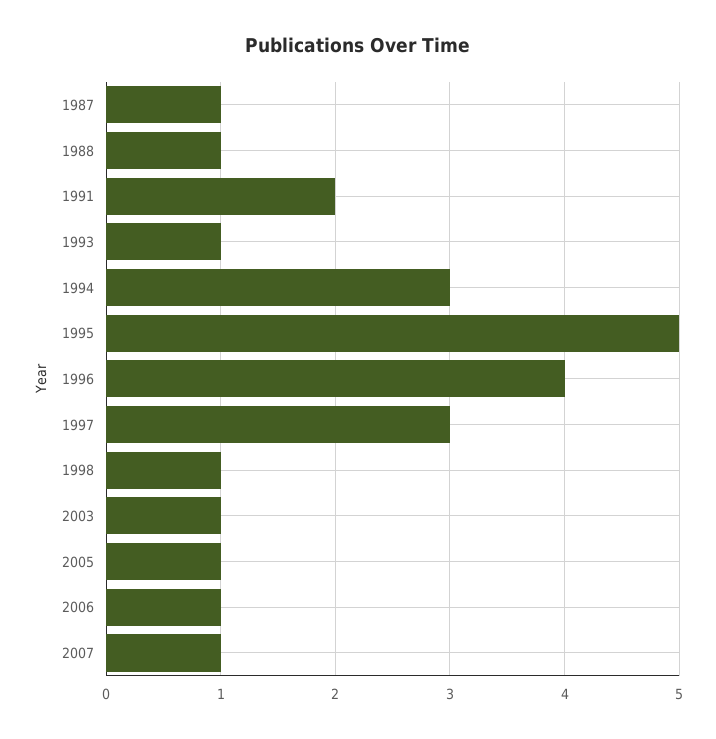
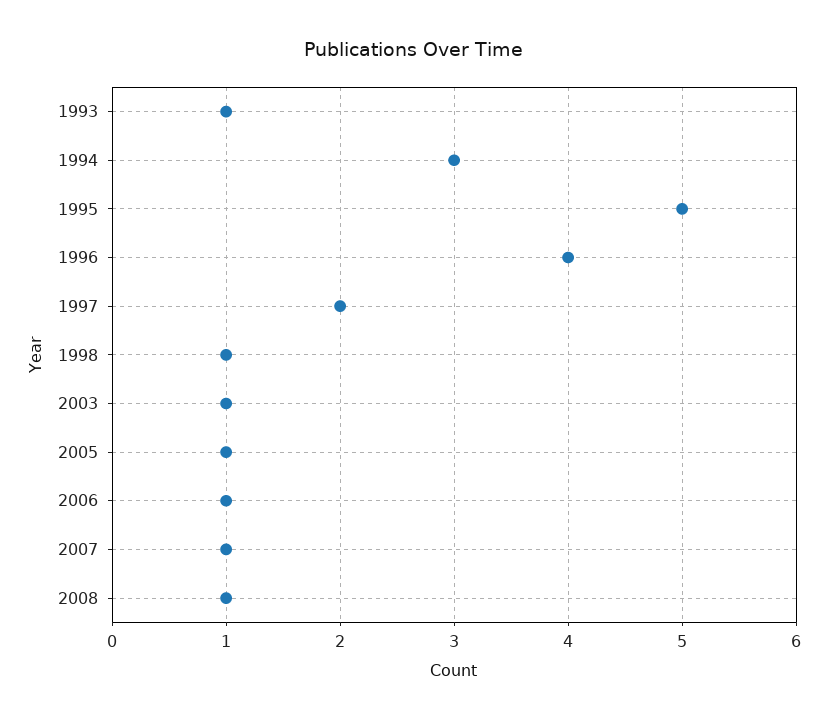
1987: 1 -> none
1988: 1 -> none
1991: 2 -> none
1997: 3 -> 2
2008: none -> 1

